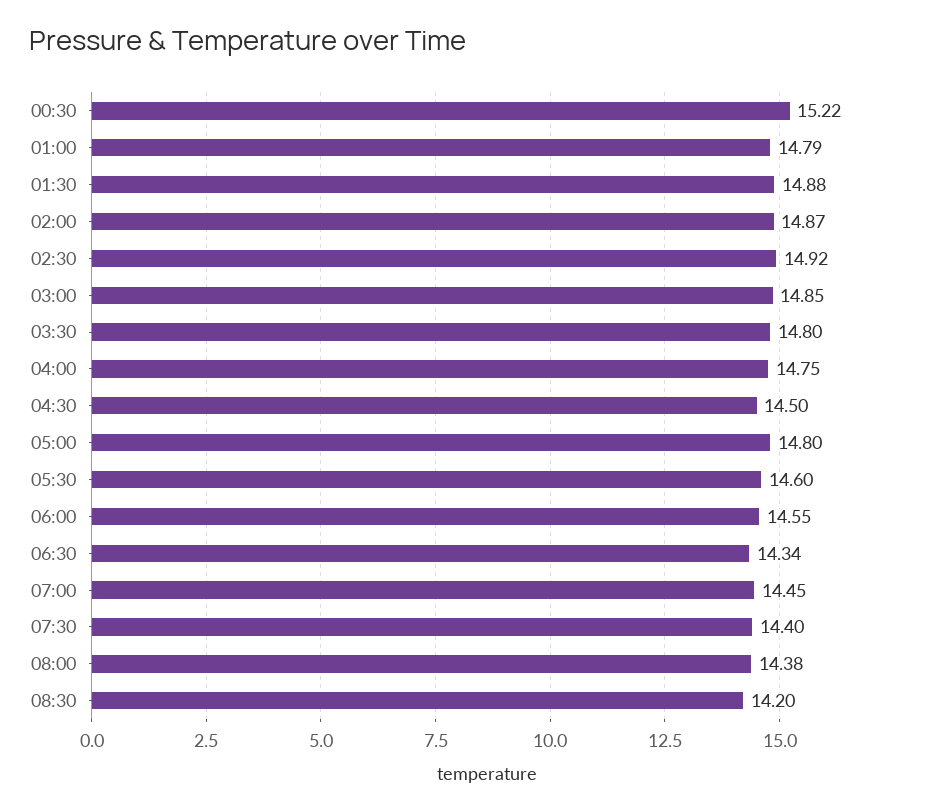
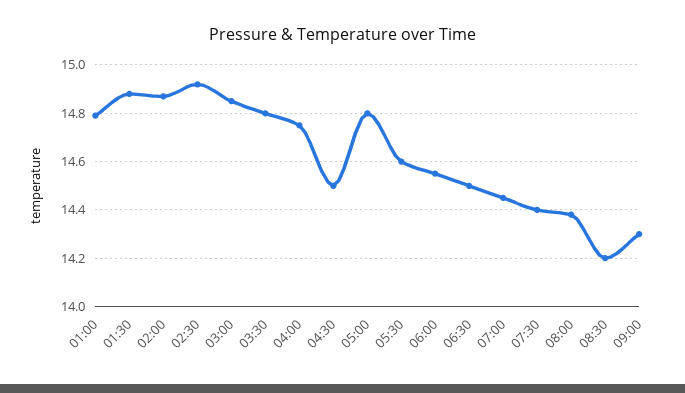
00:30: 15.22 -> none
06:30: 14.34 -> 14.5
09:00: none -> 14.3

